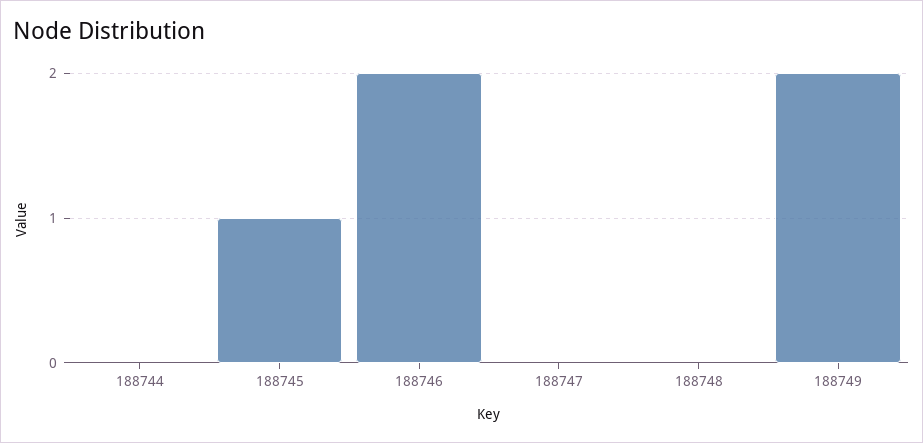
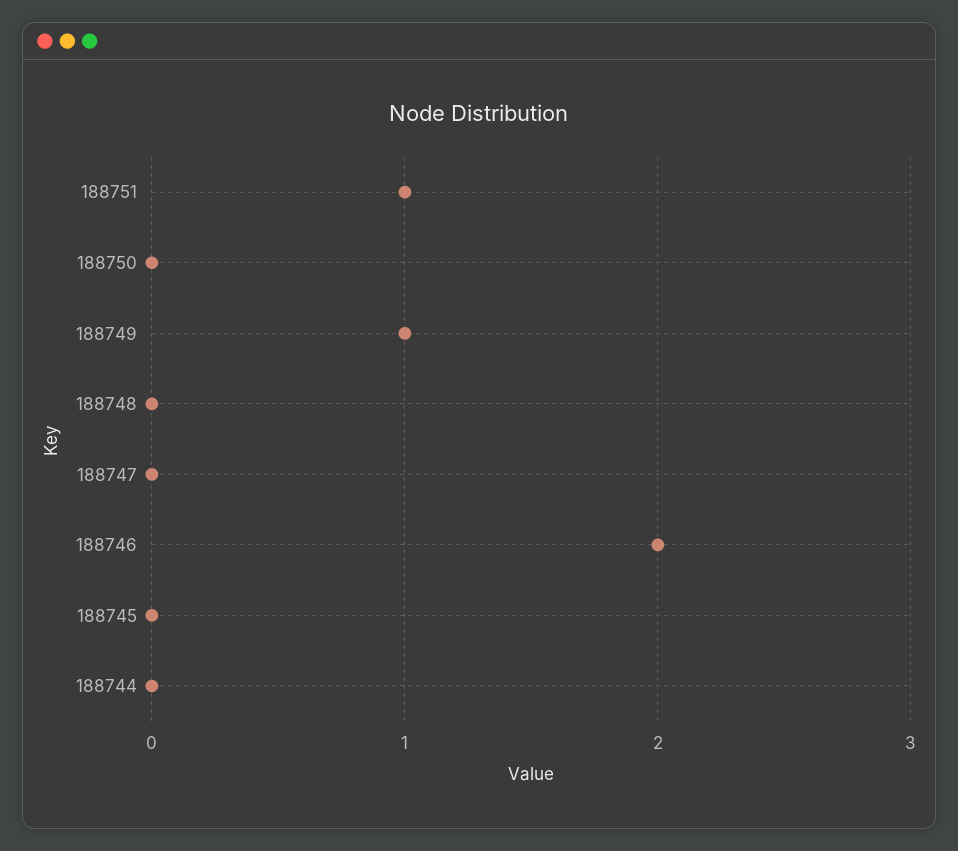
188745: 1 -> 0
188749: 2 -> 1
188751: none -> 1
188750: none -> 0

